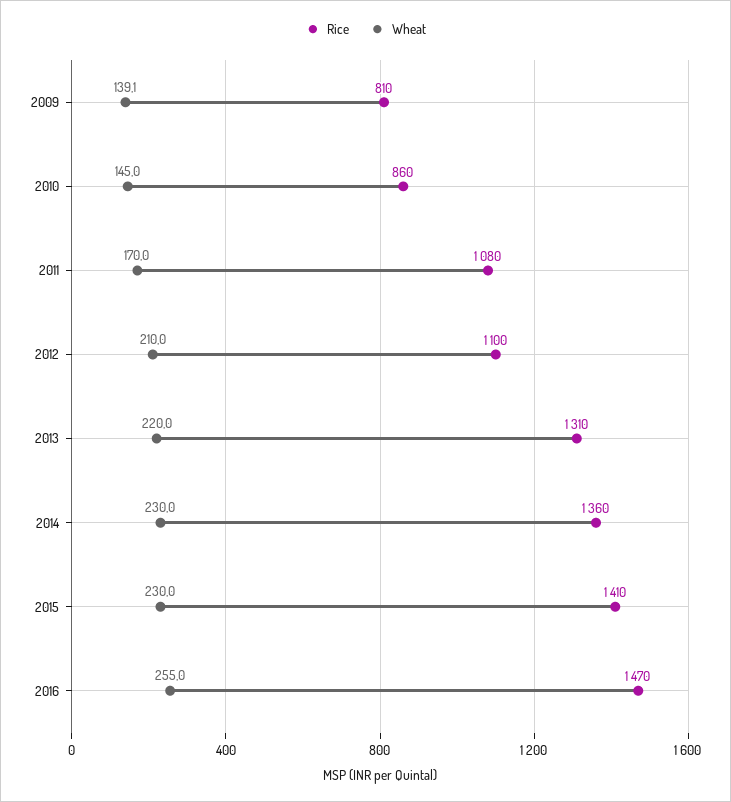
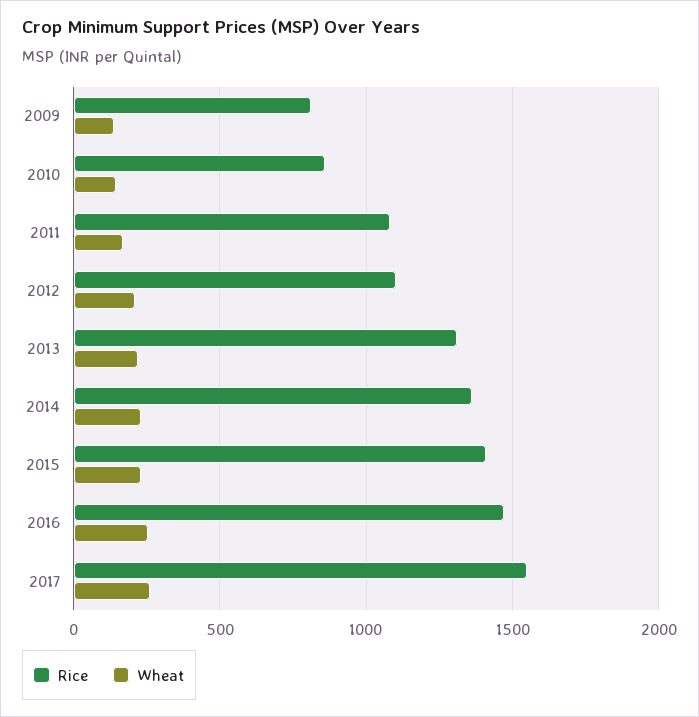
Rice, 2017: none -> 1550
Wheat, 2017: none -> 250

